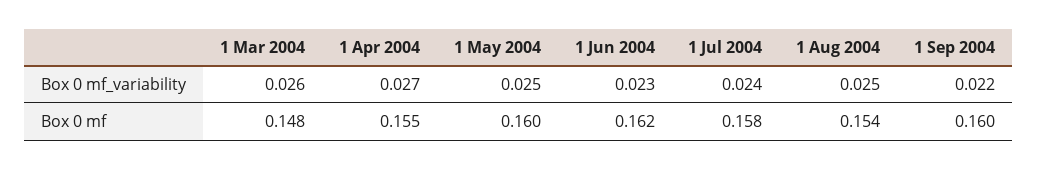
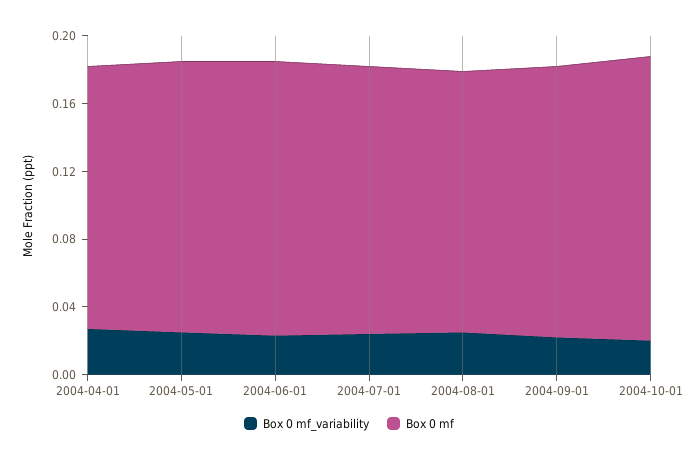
Box 0 mf_variability, 1 Mar 2004: 0.026 -> none
Box 0 mf, 1 Mar 2004: 0.148 -> none
Box 0 mf_variability, 2004-10-01: none -> 0.02
Box 0 mf, 2004-10-01: none -> 0.17

